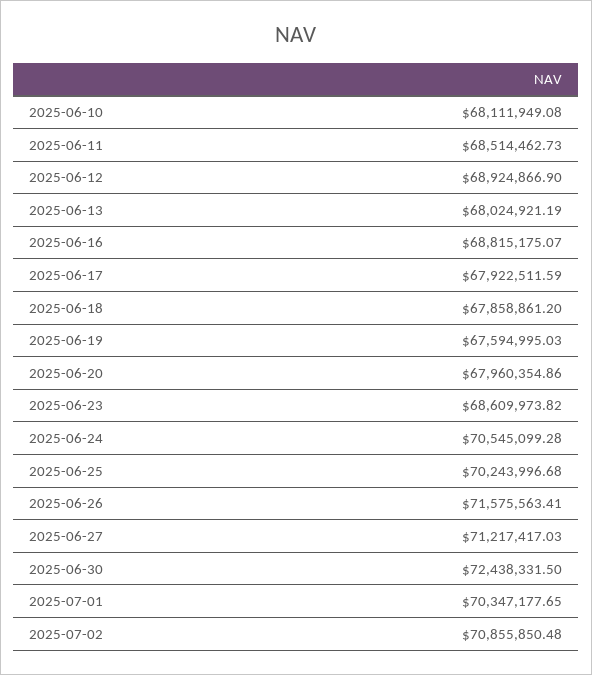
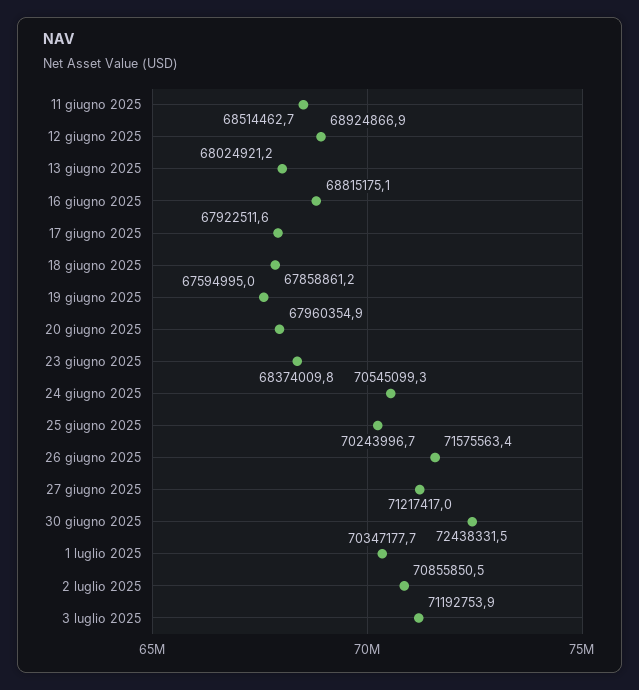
2025-06-10: 68111949.08 -> none
2025-06-23: 68609973.82 -> 68374009.8
3 luglio 2025: none -> 71192753.9

